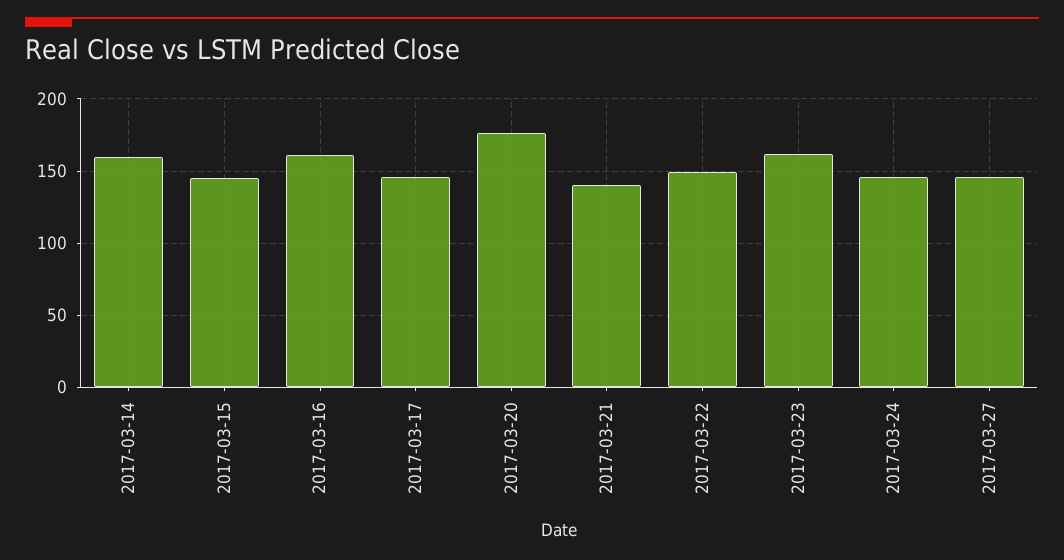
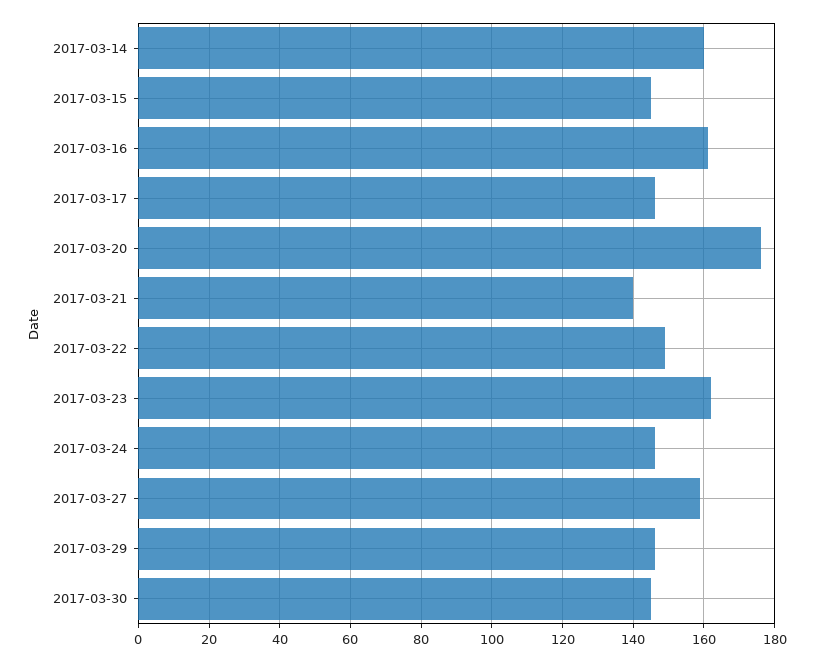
2017-03-27: 145 -> 160
2017-03-29: none -> 145
2017-03-30: none -> 145

